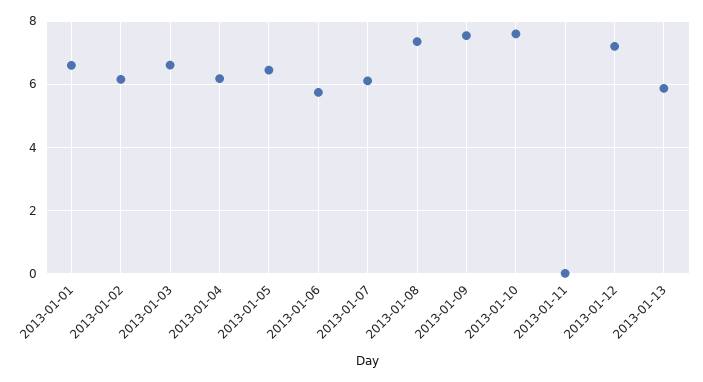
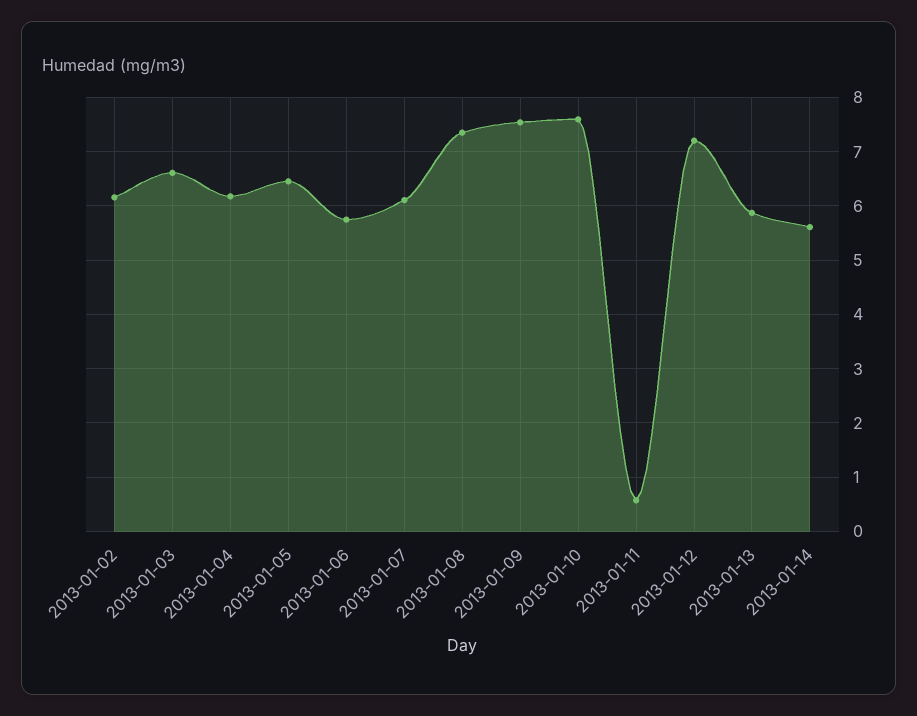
2013-01-01: 6.6 -> none
2013-01-11: 0 -> 0.6
2013-01-14: none -> 5.6

